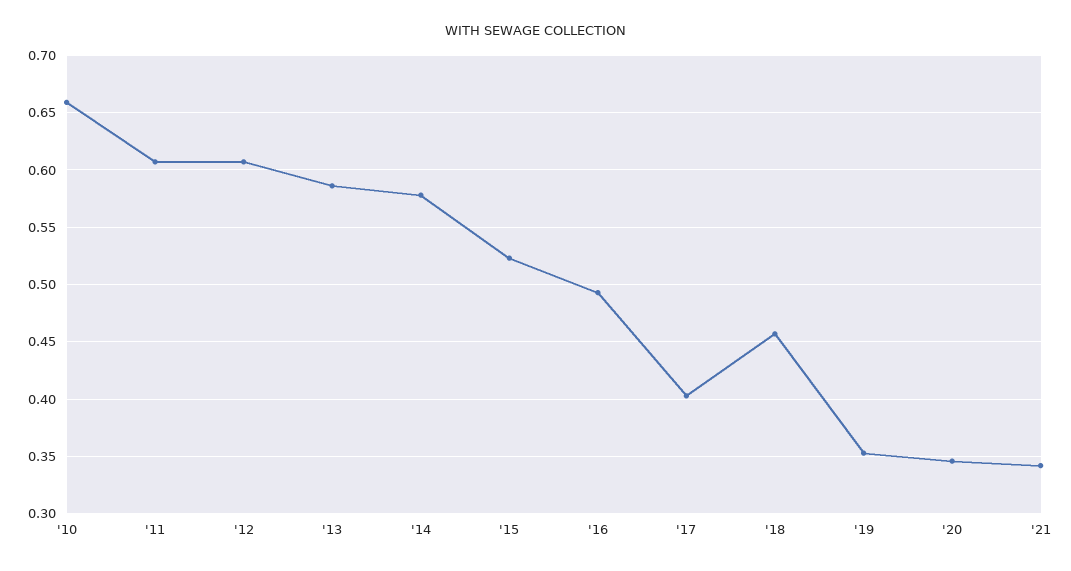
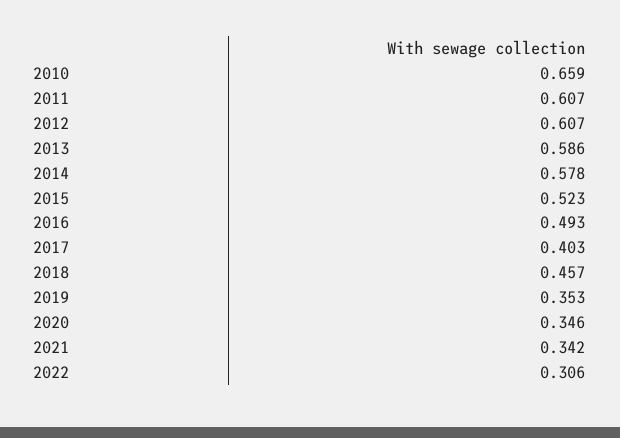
2022: none -> 0.306

